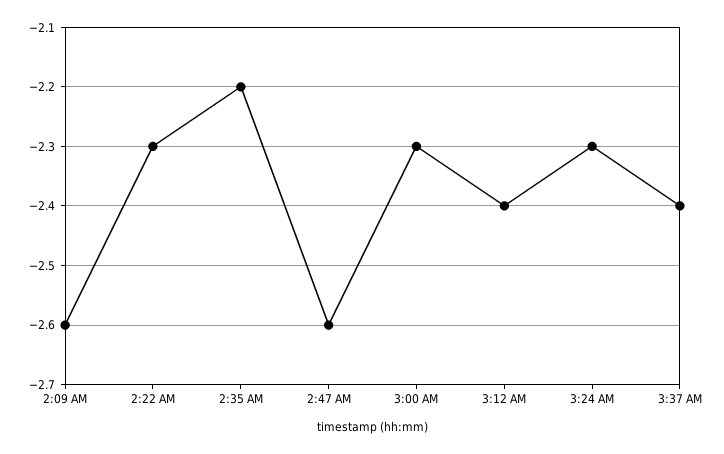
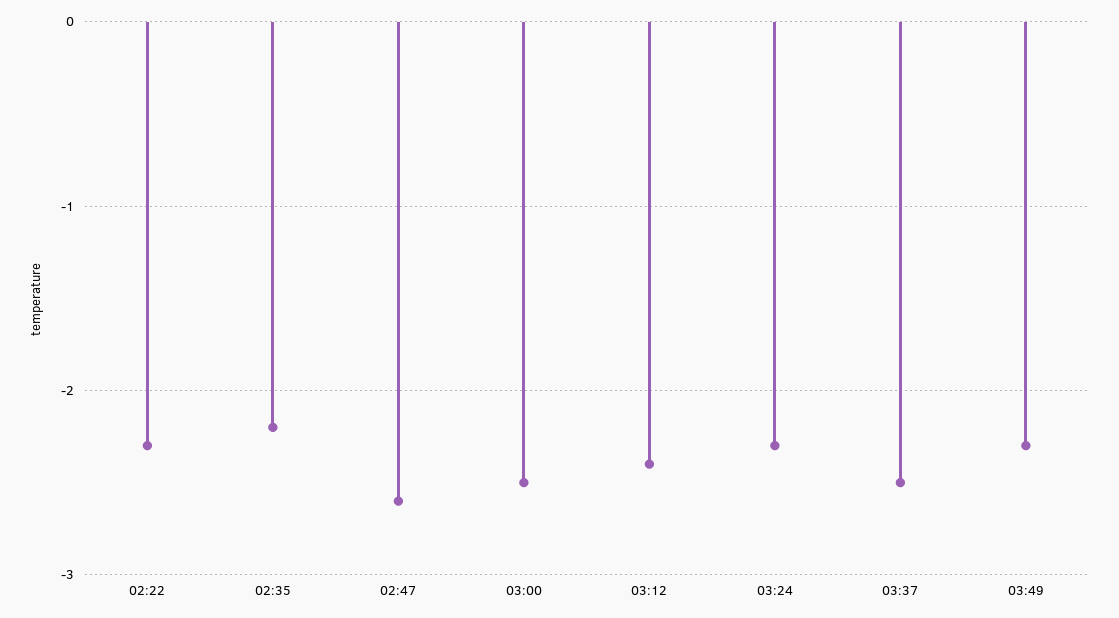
2:09 AM: -2.6 -> none
3:00 AM: -2.3 -> -2.5
3:37 AM: -2.4 -> -2.5
03:49: none -> -2.3

